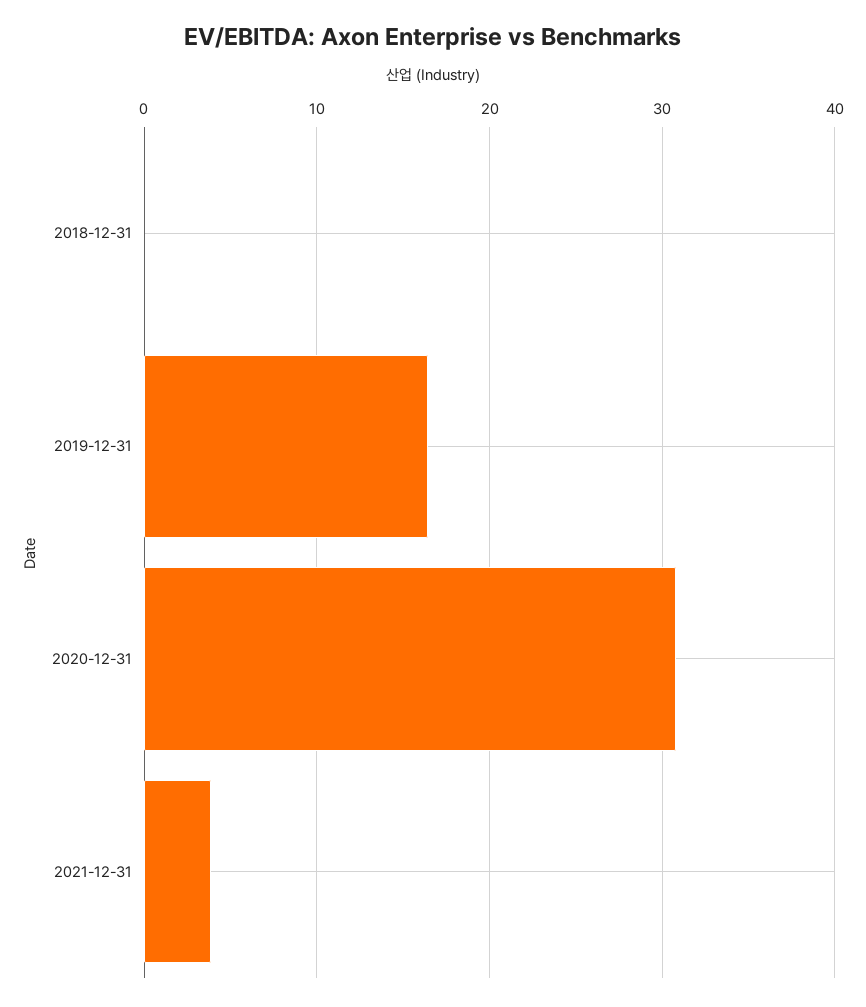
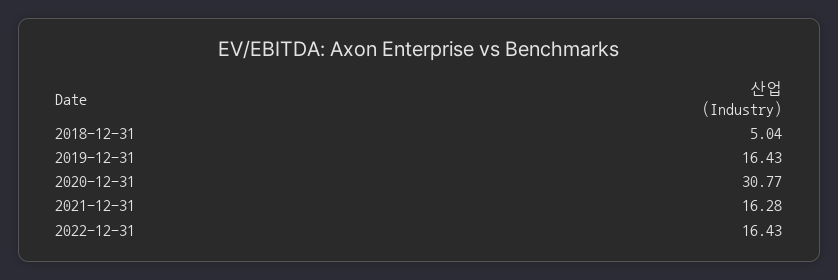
2018-12-31: 0 -> 5.04
2021-12-31: 4 -> 16.28
2022-12-31: none -> 16.43

